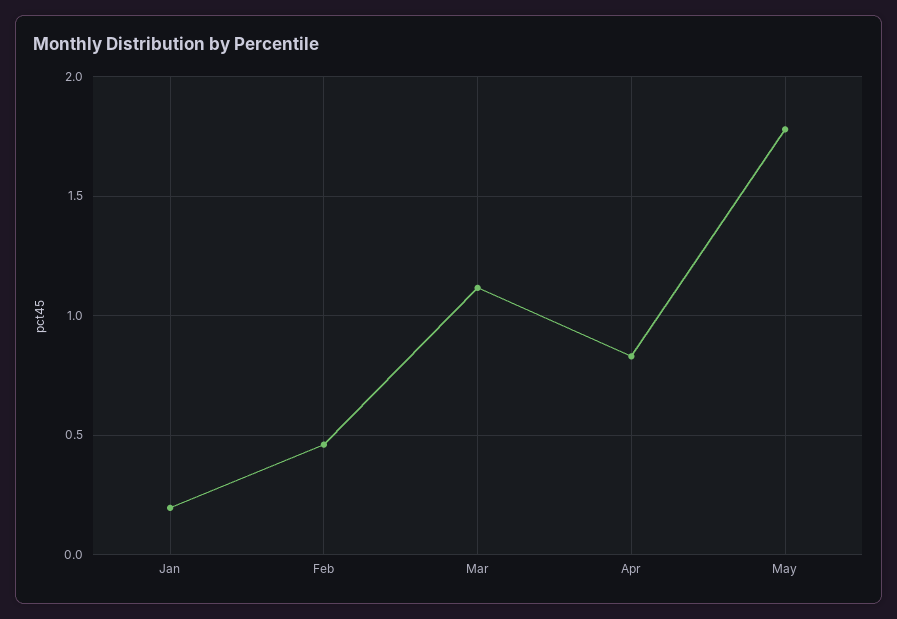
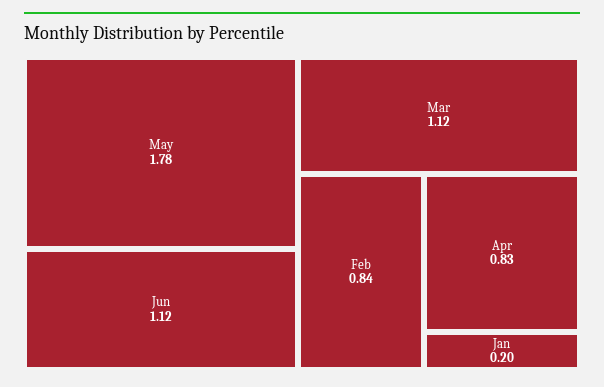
Feb: 0.45 -> 0.84
Jun: none -> 1.12

